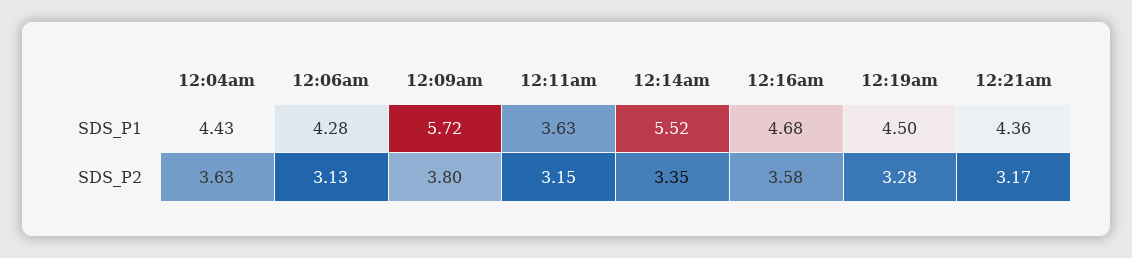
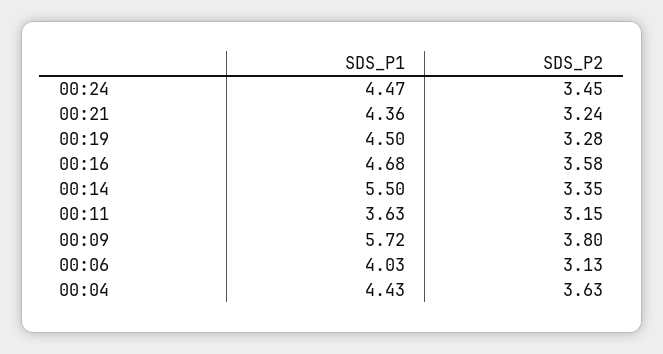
12:06am, SDS_P1: 4.28 -> 4.03
12:14am, SDS_P1: 5.52 -> 5.5
12:21am, SDS_P2: 3.17 -> 3.24
00:24, SDS_P1: none -> 4.47
00:24, SDS_P2: none -> 3.45

